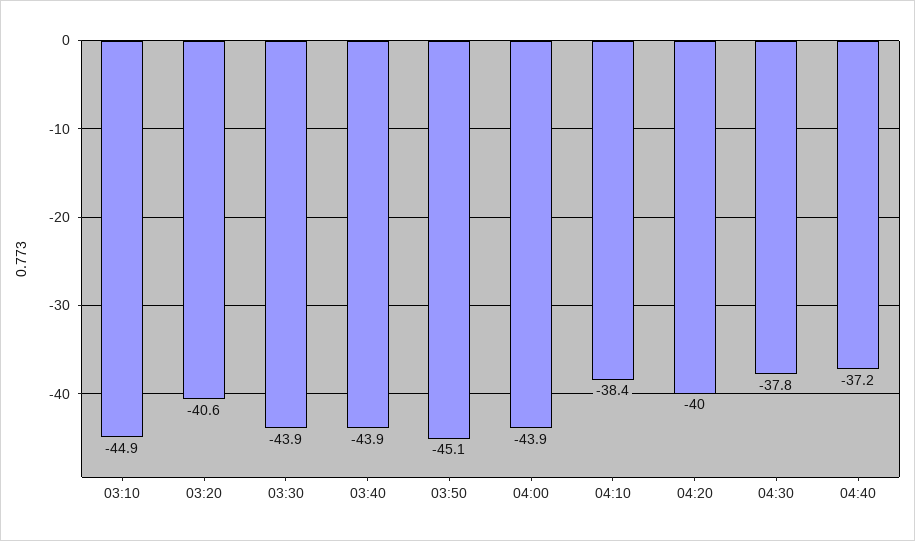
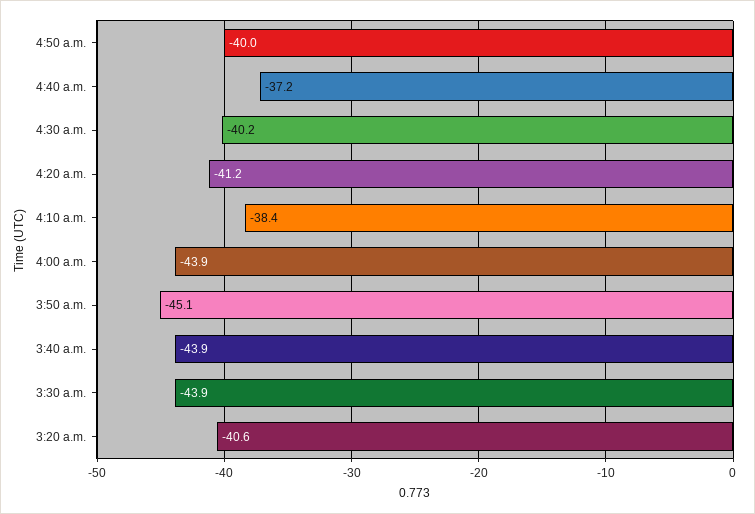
03:10: -44.9 -> none
04:20: -40 -> -41.2
04:30: -37.8 -> -40.2
4:50 a.m.: none -> -40

